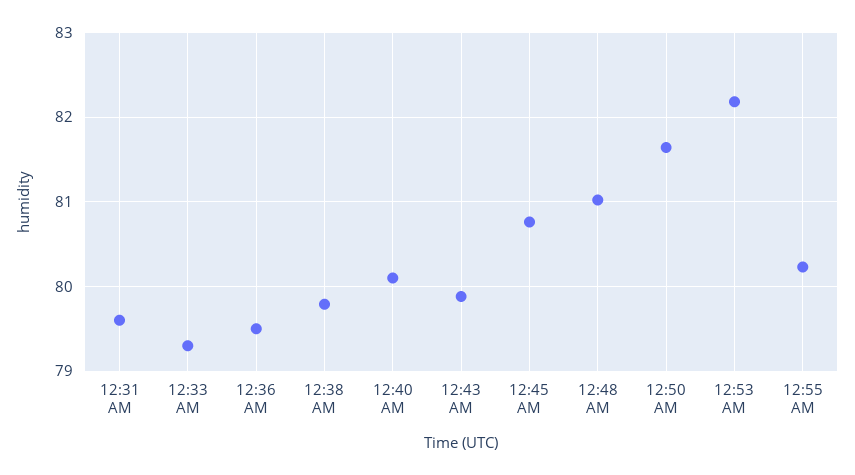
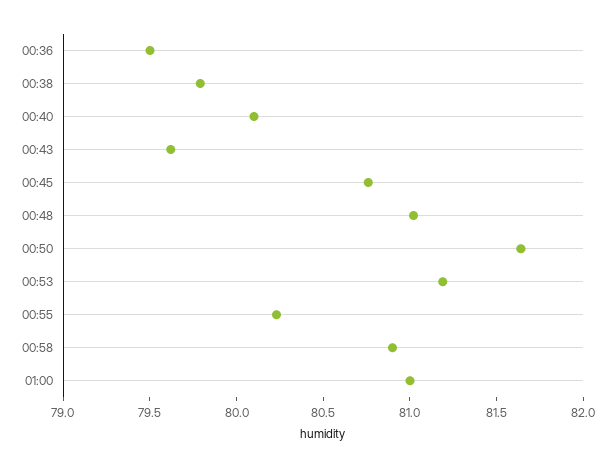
12:31 AM: 79.6 -> none
12:33 AM: 79.3 -> none
12:43 AM: 79.9 -> 79.6
12:53 AM: 82.2 -> 81.2
00:58: none -> 80.9
01:00: none -> 81

